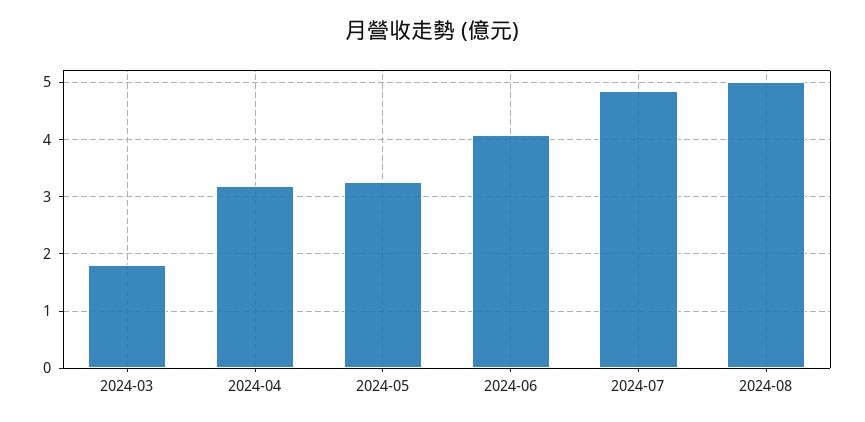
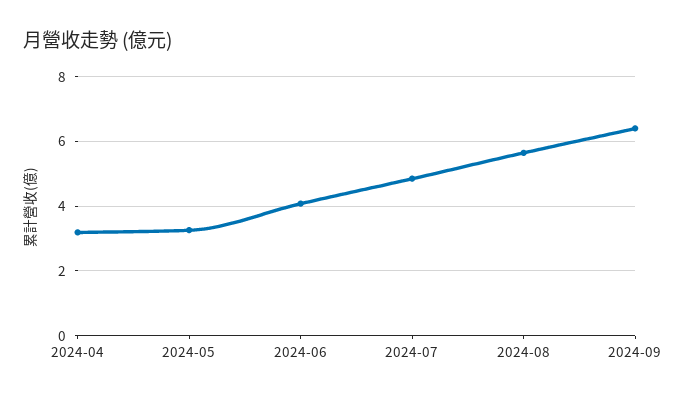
2024-03: 1.8 -> none
2024-08: 5 -> 5.6
2024-09: none -> 6.4

